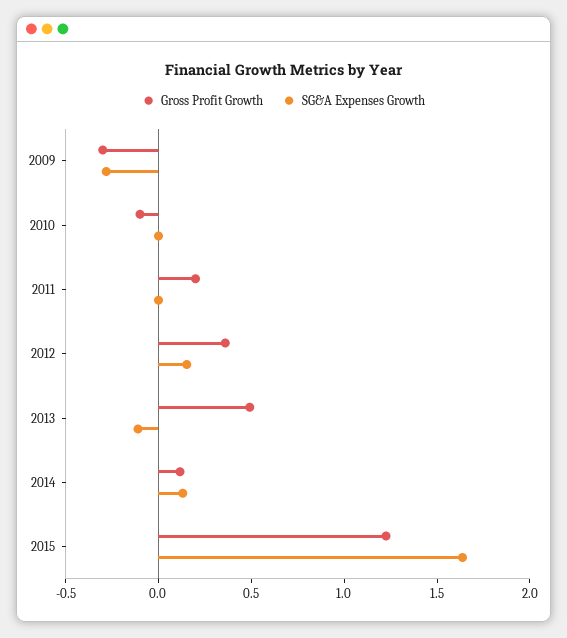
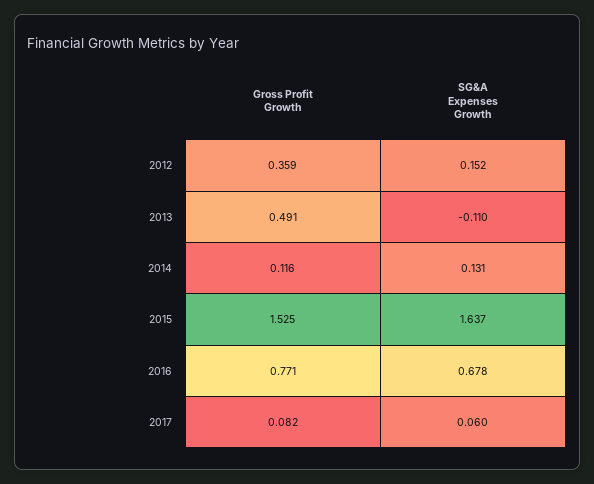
Gross Profit Growth, 2009: -0.3 -> none
SG&A Expenses Growth, 2009: -0.3 -> none
Gross Profit Growth, 2010: -0.1 -> none
SG&A Expenses Growth, 2010: 0 -> none
Gross Profit Growth, 2011: 0.2 -> none
SG&A Expenses Growth, 2011: 0 -> none
Gross Profit Growth, 2015: 1.2 -> 1.525
Gross Profit Growth, 2016: none -> 0.771
SG&A Expenses Growth, 2016: none -> 0.678
Gross Profit Growth, 2017: none -> 0.082
SG&A Expenses Growth, 2017: none -> 0.06

